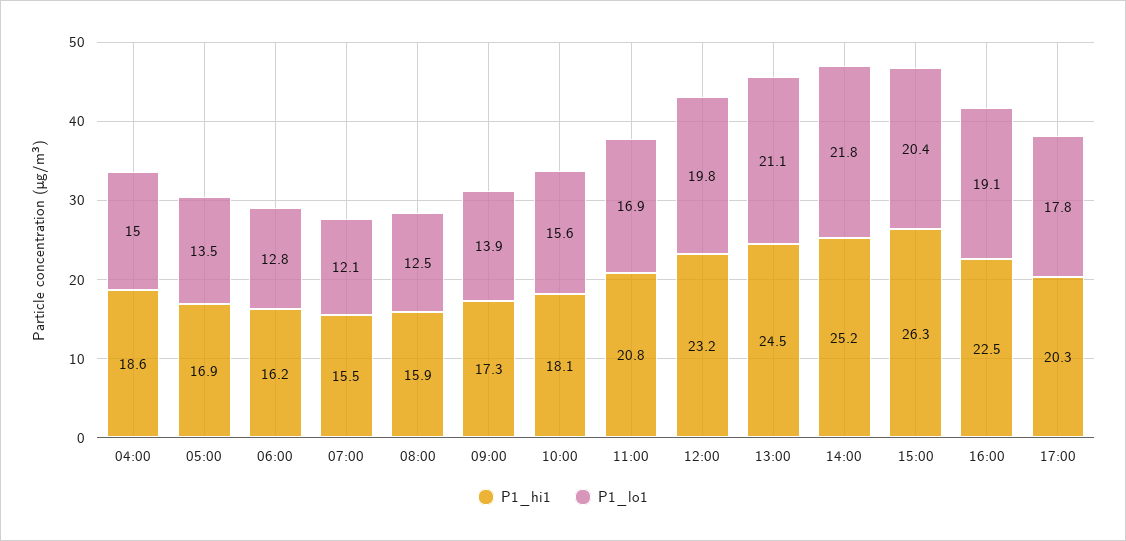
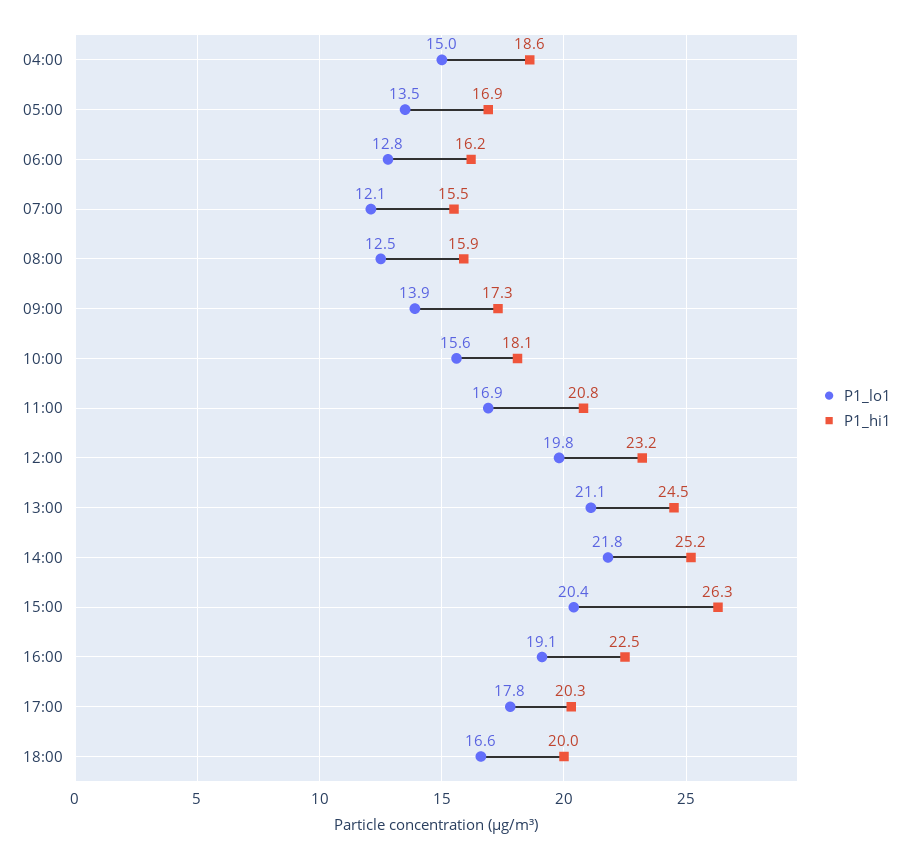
P1_lo1, 18:00: none -> 16.6
P1_hi1, 18:00: none -> 20

